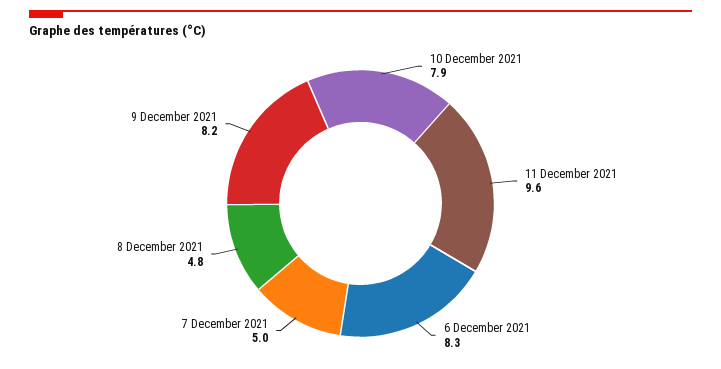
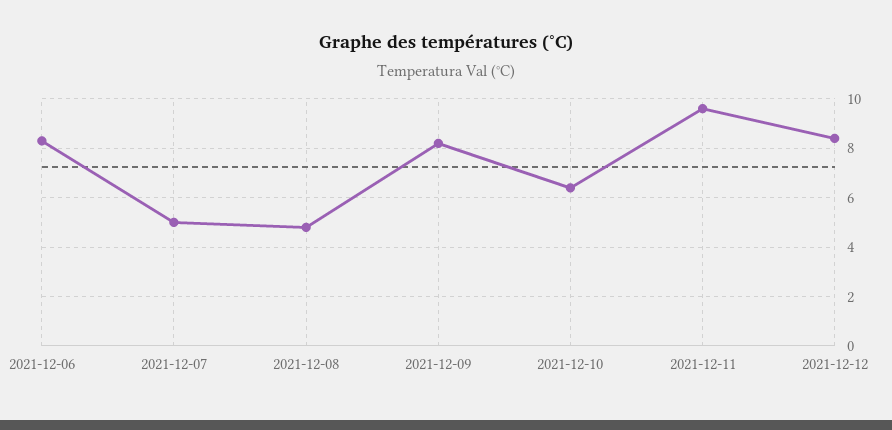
10 December 2021: 7.9 -> 6.5
2021-12-12: none -> 8.5

